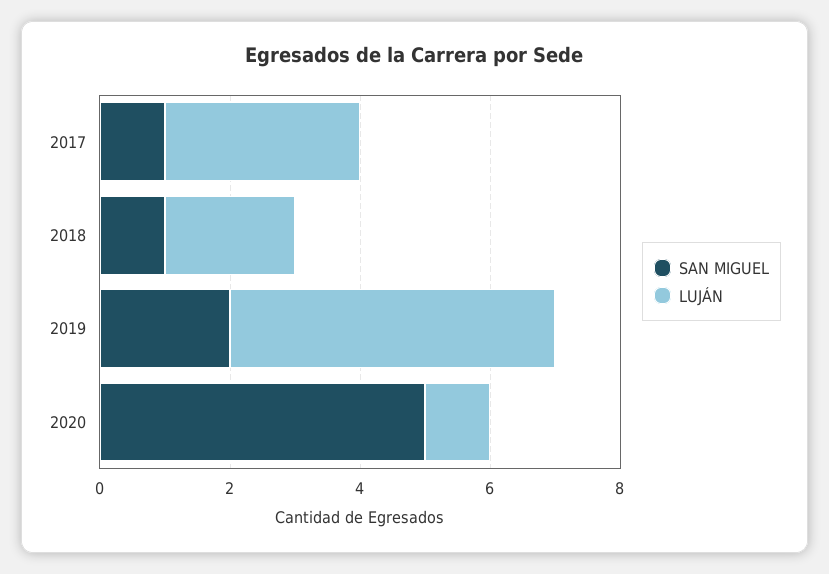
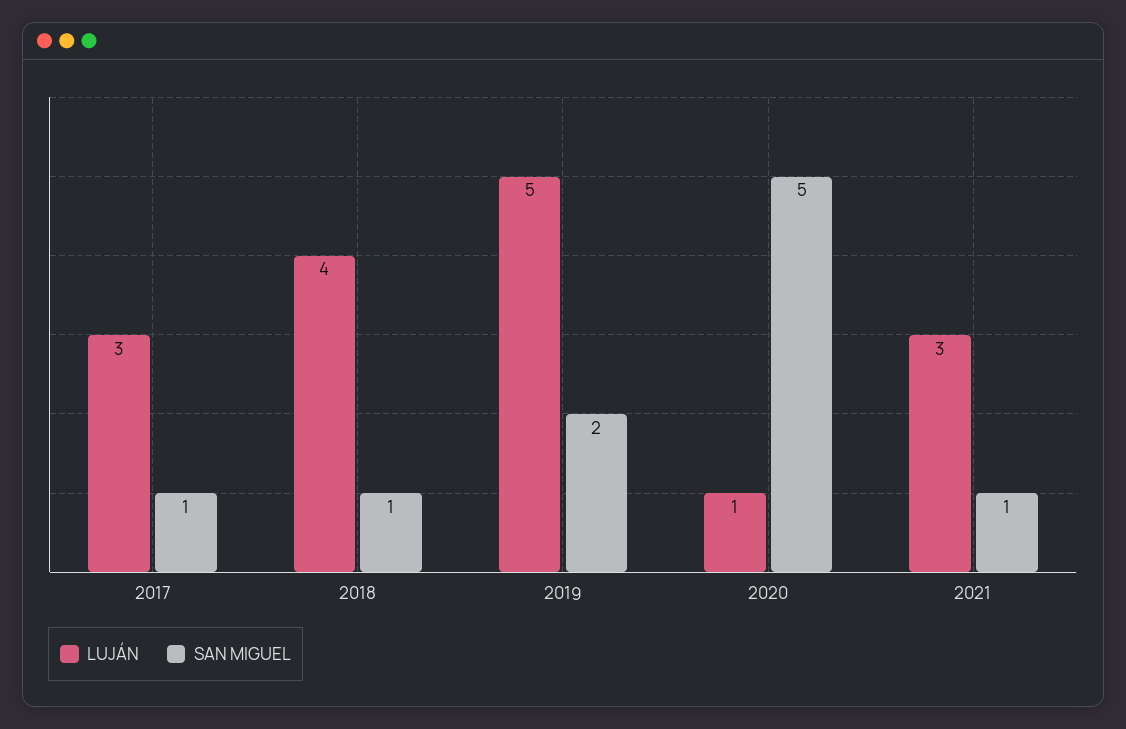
LUJÁN, 2018: 2 -> 4
LUJÁN, 2021: none -> 3
SAN MIGUEL, 2021: none -> 1

